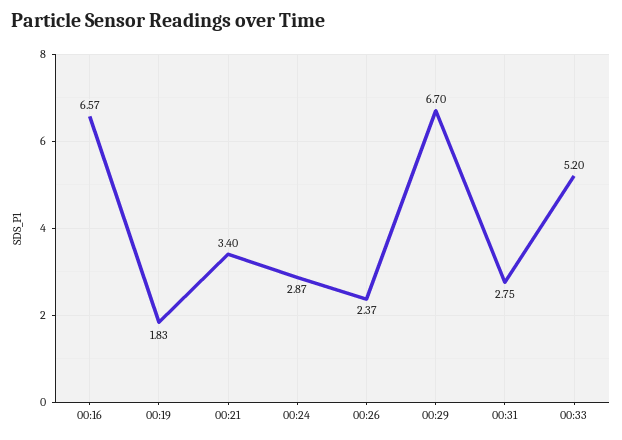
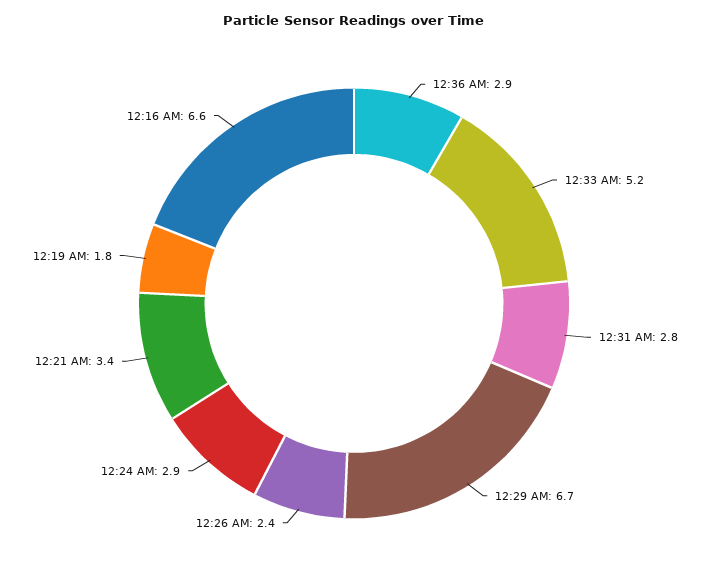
12:36 AM: none -> 2.9

